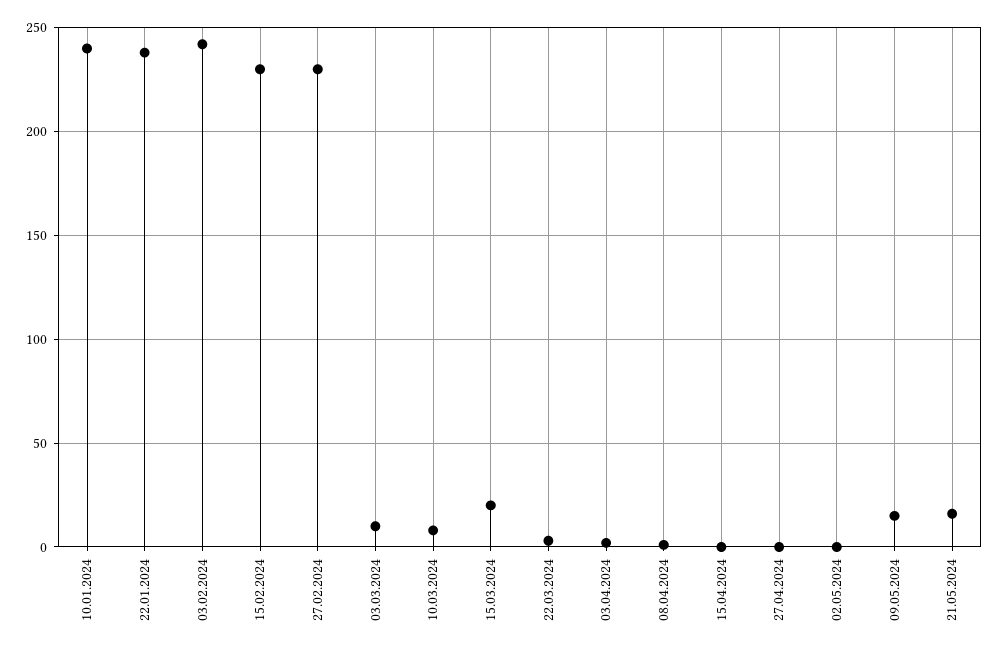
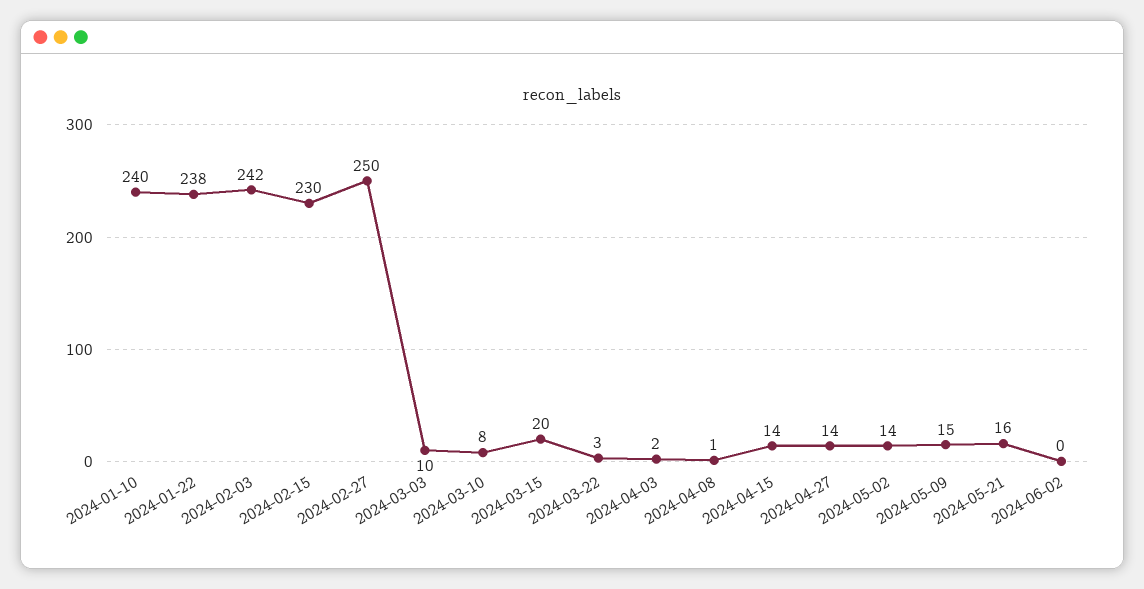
27.02.2024: 230 -> 250
15.04.2024: 0 -> 14
27.04.2024: 0 -> 14
02.05.2024: 0 -> 14
2024-06-02: none -> 0

